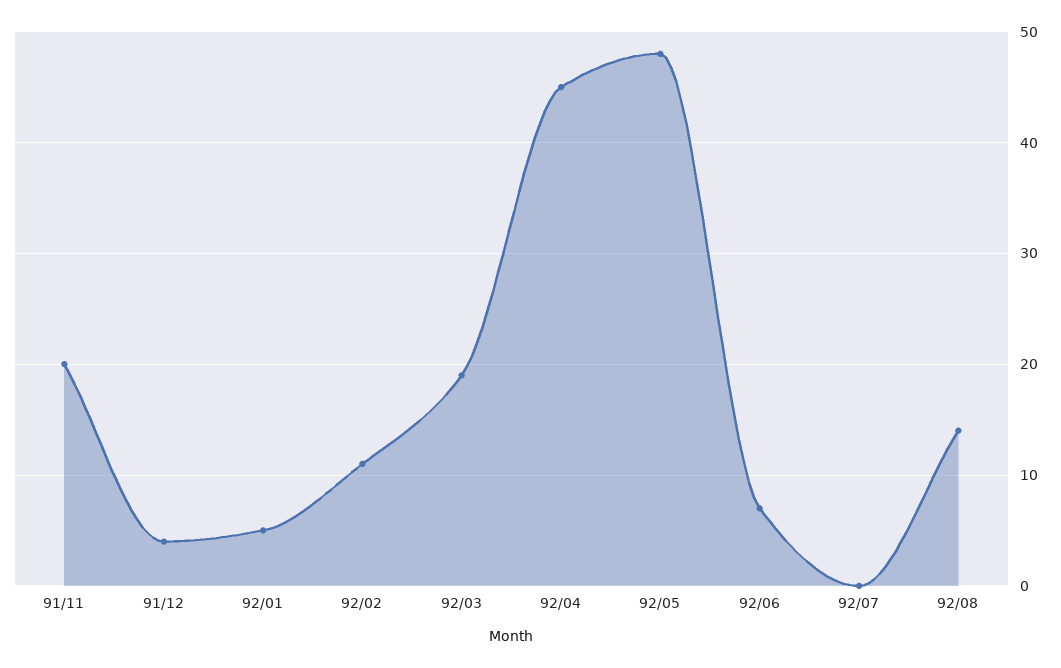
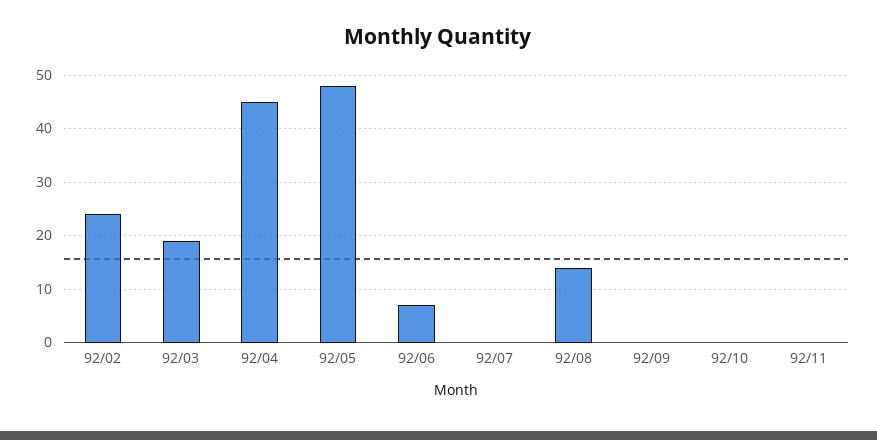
91/11: 20 -> none
91/12: 4 -> none
92/01: 5 -> none
92/02: 11 -> 25
92/09: none -> 0
92/10: none -> 0
92/11: none -> 0

